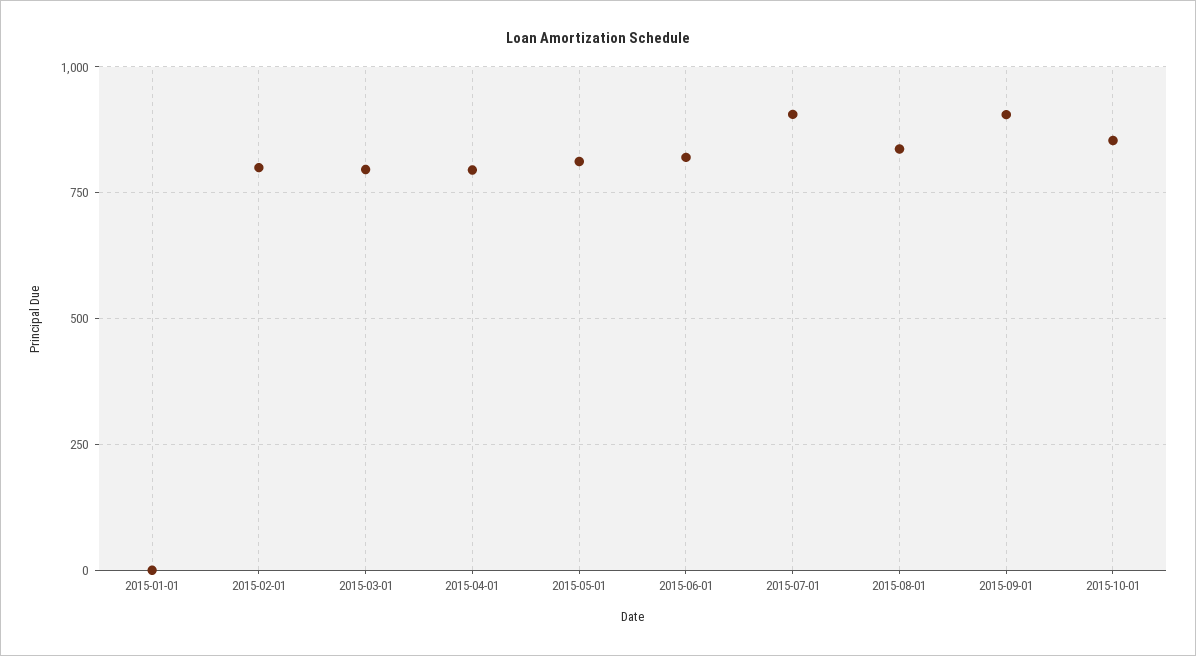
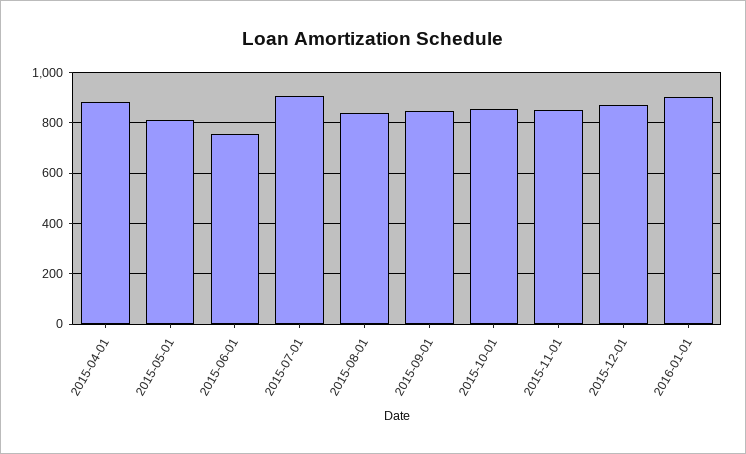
2015-01-01: 0 -> none
2015-02-01: 800 -> none
2015-03-01: 800 -> none
2015-04-01: 800 -> 875
2015-06-01: 825 -> 750
2015-09-01: 900 -> 850
2015-11-01: none -> 850
2015-12-01: none -> 875
2016-01-01: none -> 900

